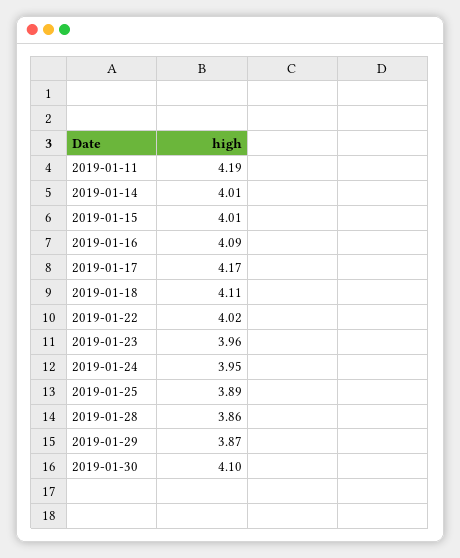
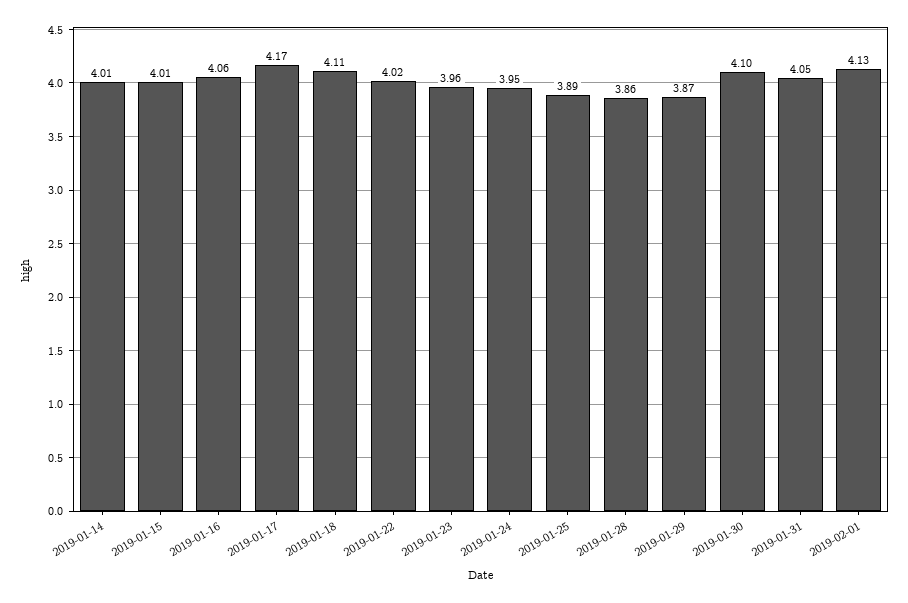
2019-01-11: 4.19 -> none
2019-01-16: 4.09 -> 4.06
2019-01-31: none -> 4.05
2019-02-01: none -> 4.13

